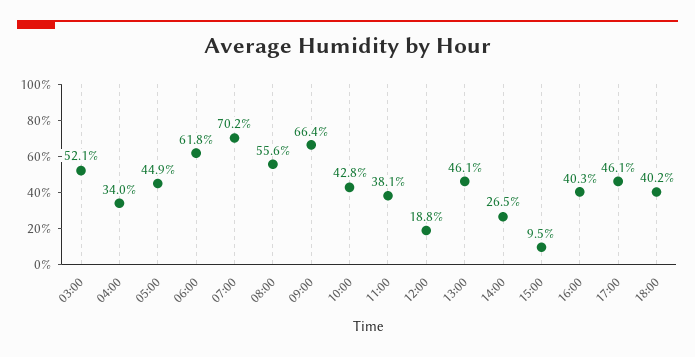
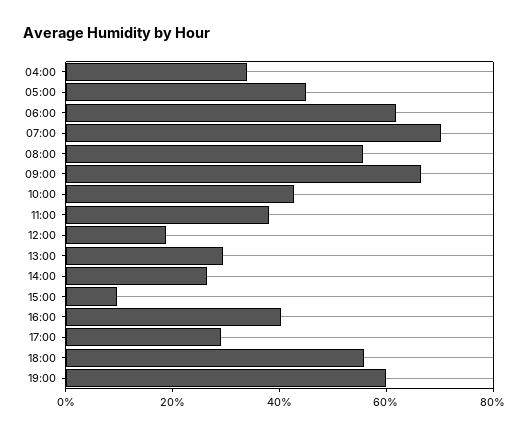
03:00: 52.1 -> none
13:00: 46.1 -> 30
17:00: 46.1 -> 30
18:00: 40.2 -> 55
19:00: none -> 60

